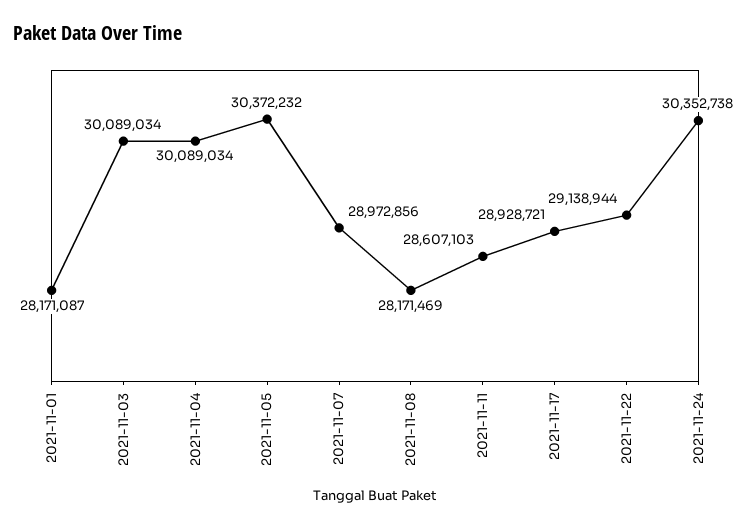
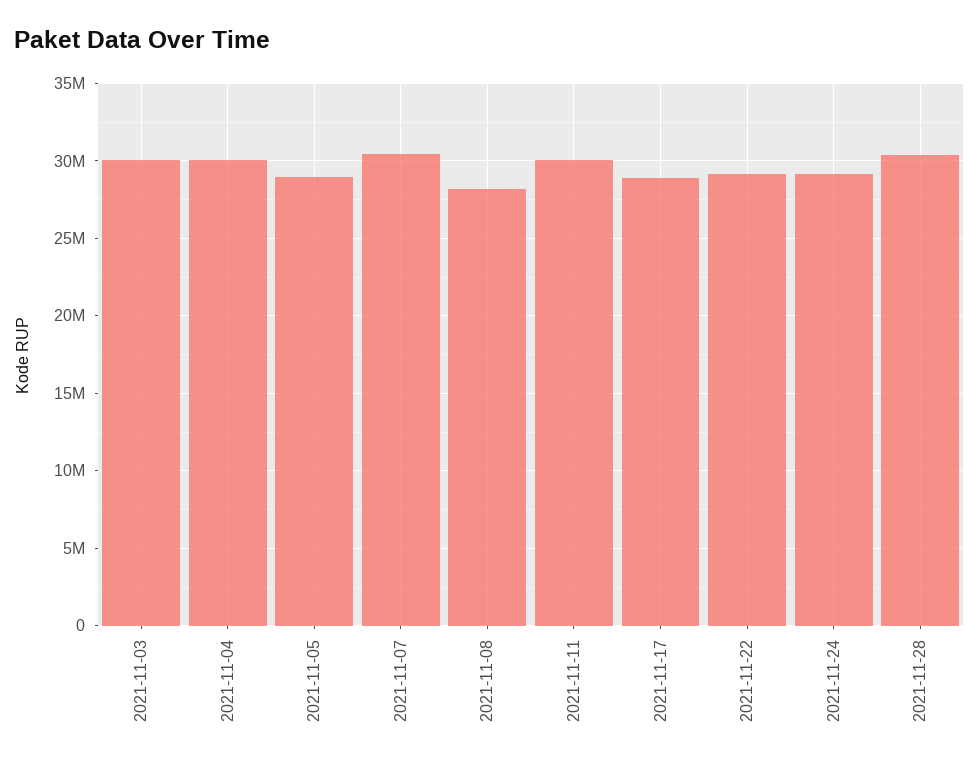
2021-11-01: 28171087 -> none
2021-11-05: 30372232 -> 29000000
2021-11-07: 28972856 -> 30500000
2021-11-11: 28607103 -> 30000000
2021-11-24: 30352738 -> 29000000
2021-11-28: none -> 30500000

